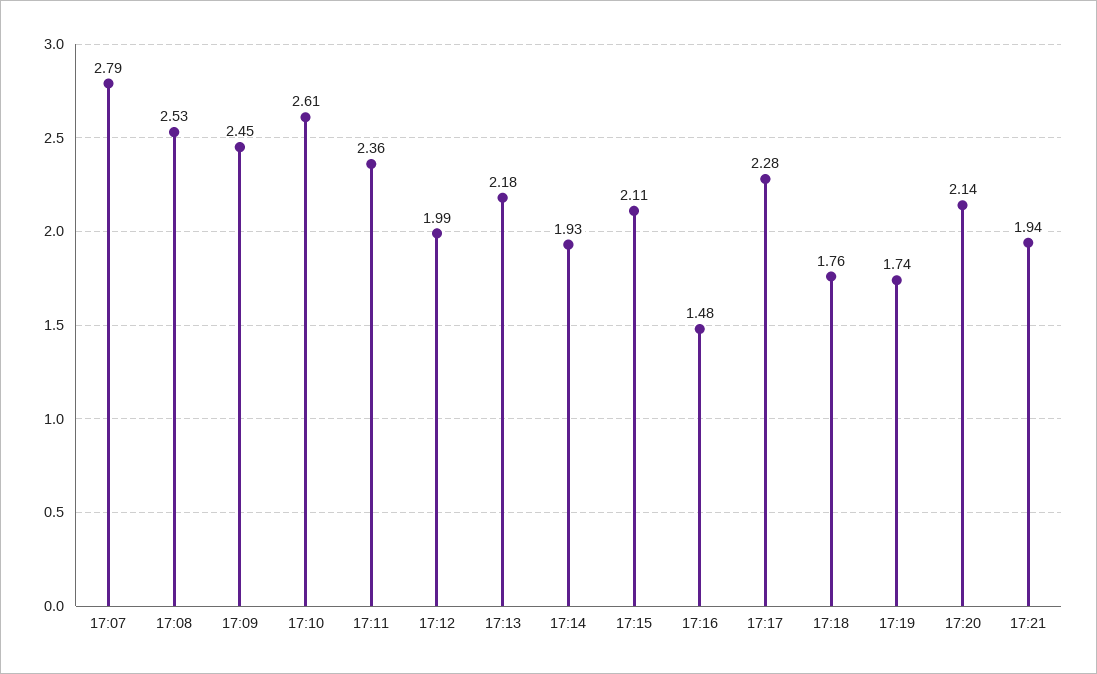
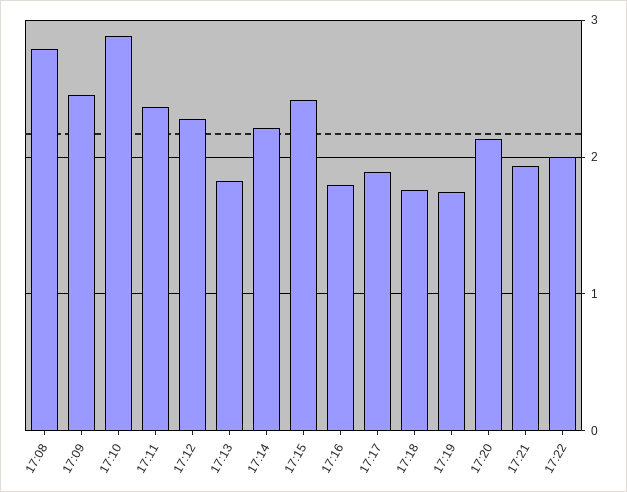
17:07: 2.79 -> none
17:08: 2.53 -> 2.8
17:10: 2.61 -> 2.9
17:12: 1.99 -> 2.3
17:13: 2.18 -> 1.8
17:14: 1.93 -> 2.2
17:15: 2.11 -> 2.4
17:16: 1.48 -> 1.8
17:17: 2.28 -> 1.9
17:22: none -> 2

